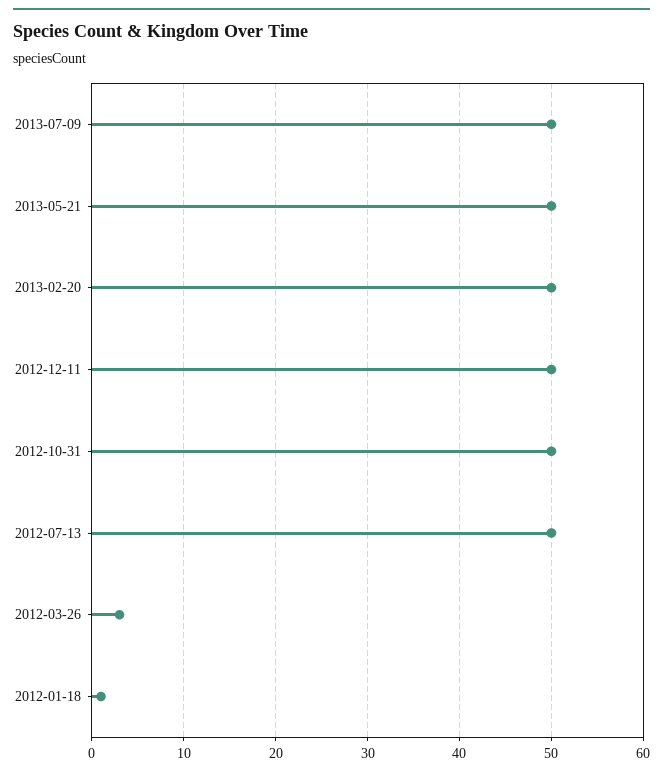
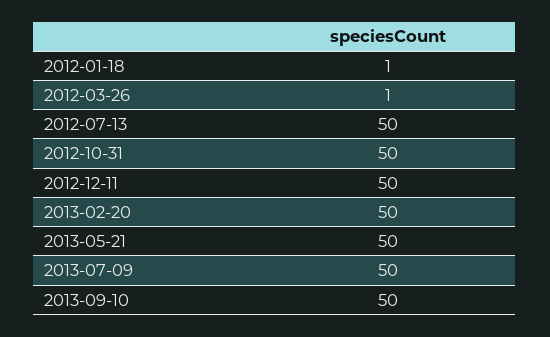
2012-03-26: 3 -> 1
2013-09-10: none -> 50

